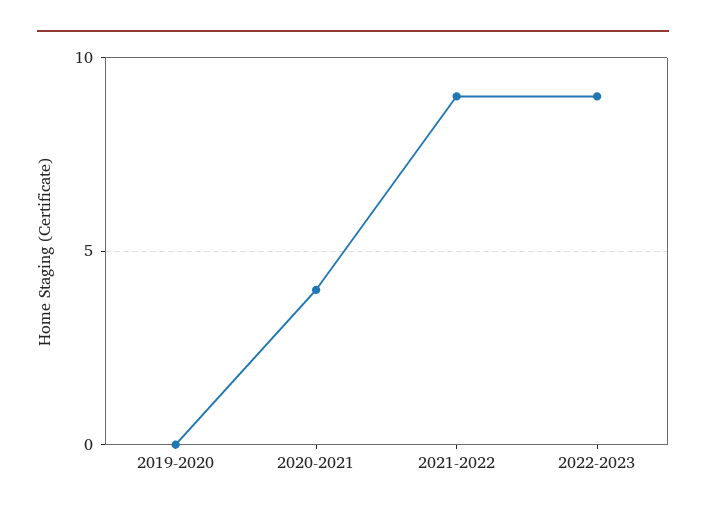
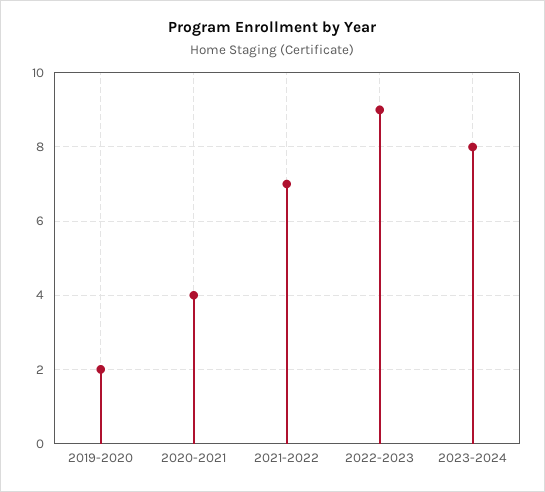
2019-2020: 0 -> 2
2021-2022: 9 -> 7
2023-2024: none -> 8

